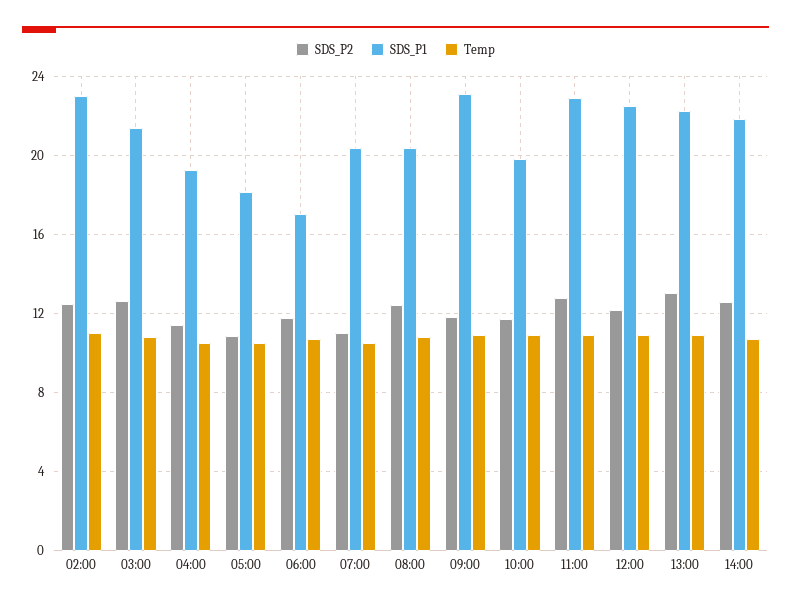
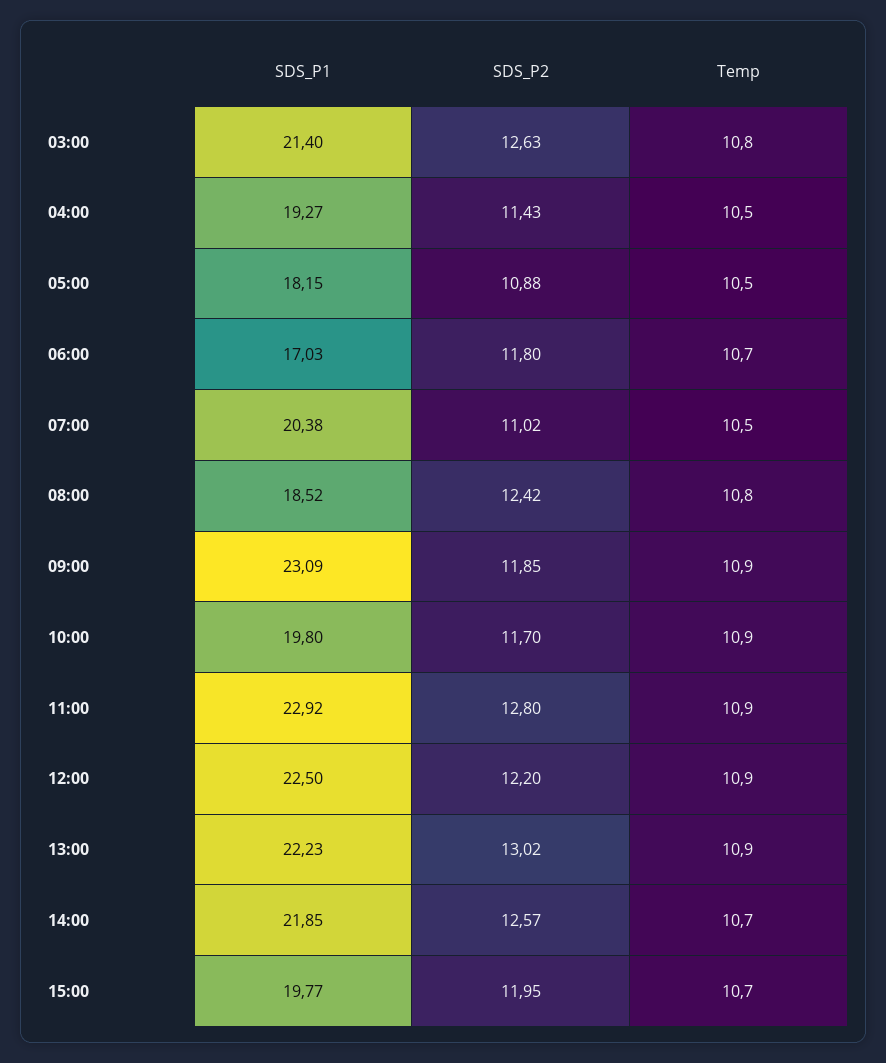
SDS_P2, 02:00: 12.5 -> none
SDS_P1, 02:00: 23 -> none
Temp, 02:00: 11 -> none
SDS_P1, 08:00: 20.5 -> 18.52
SDS_P1, 15:00: none -> 19.77
SDS_P2, 15:00: none -> 11.95
Temp, 15:00: none -> 10.7

